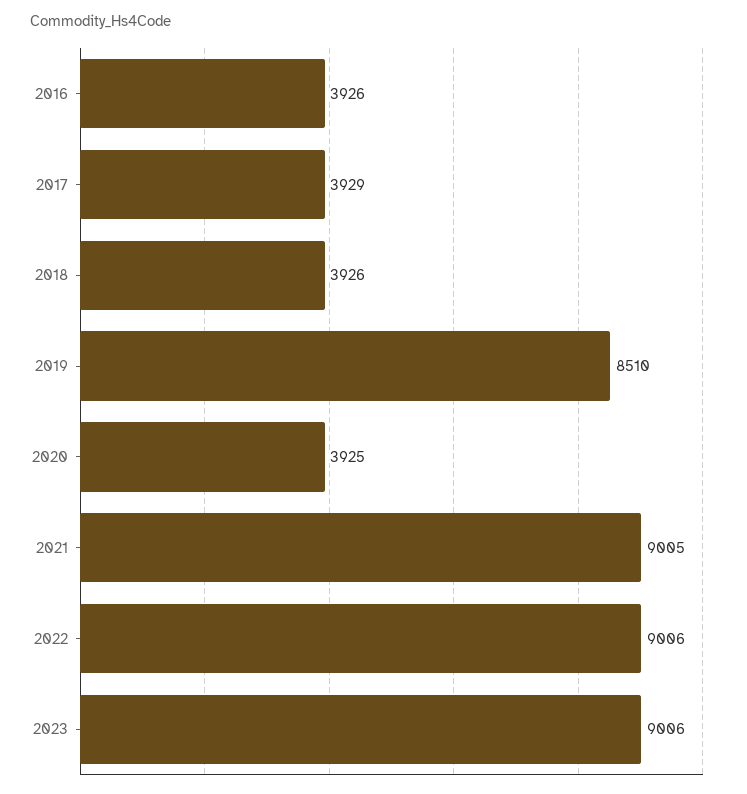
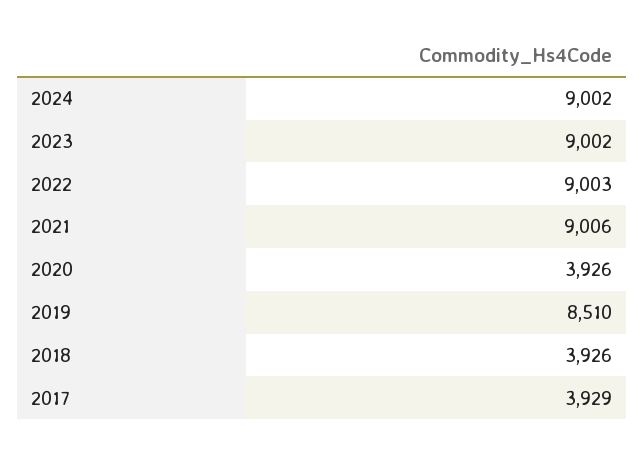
2016: 3926 -> none
2020: 3925 -> 3926
2021: 9005 -> 9006
2022: 9006 -> 9003
2023: 9006 -> 9002
2024: none -> 9002

